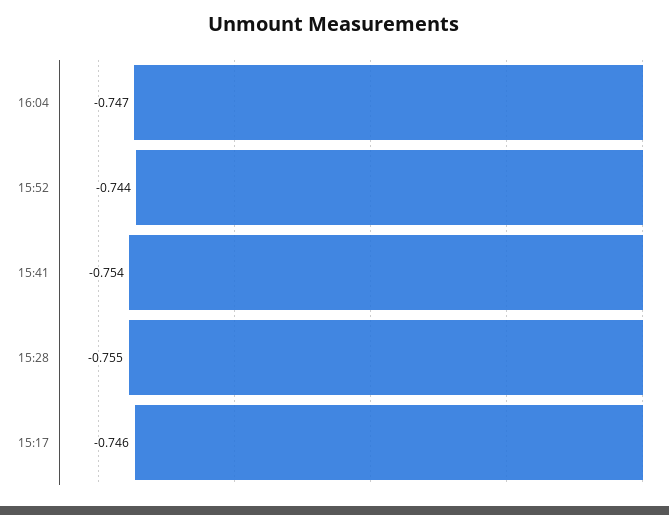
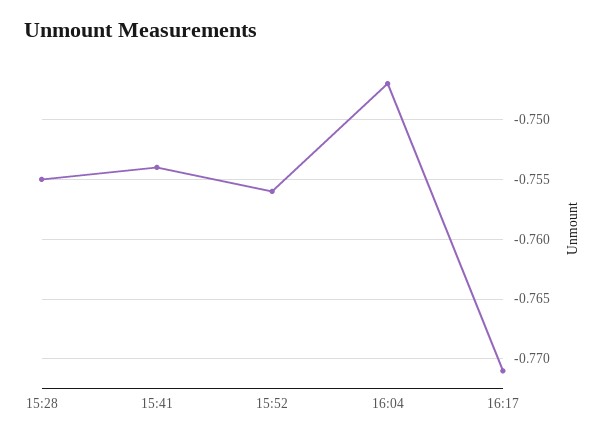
15:52: -0.744 -> -0.756
15:17: -0.746 -> none
16:17: none -> -0.771

